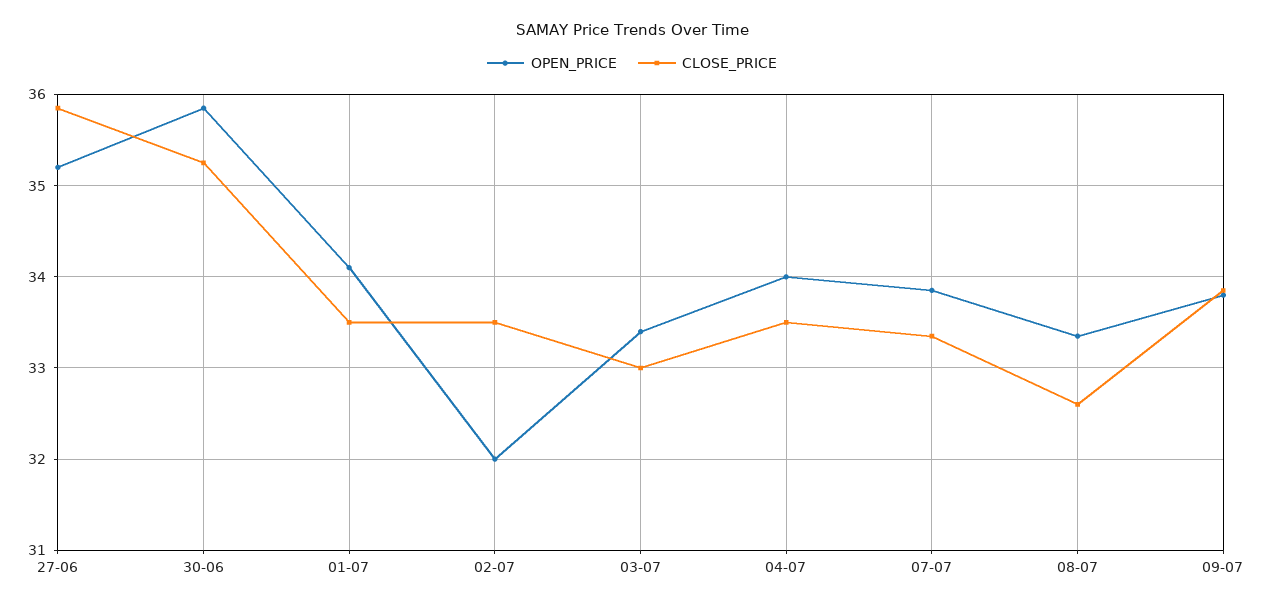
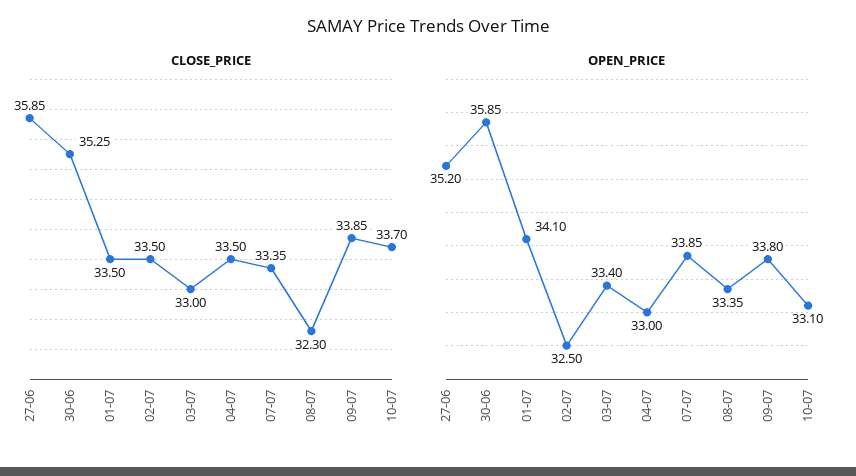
OPEN_PRICE, 02-07: 32 -> 32.5
OPEN_PRICE, 04-07: 34 -> 33
CLOSE_PRICE, 08-07: 32.6 -> 32.3
CLOSE_PRICE, 10-07: none -> 33.7
OPEN_PRICE, 10-07: none -> 33.1

